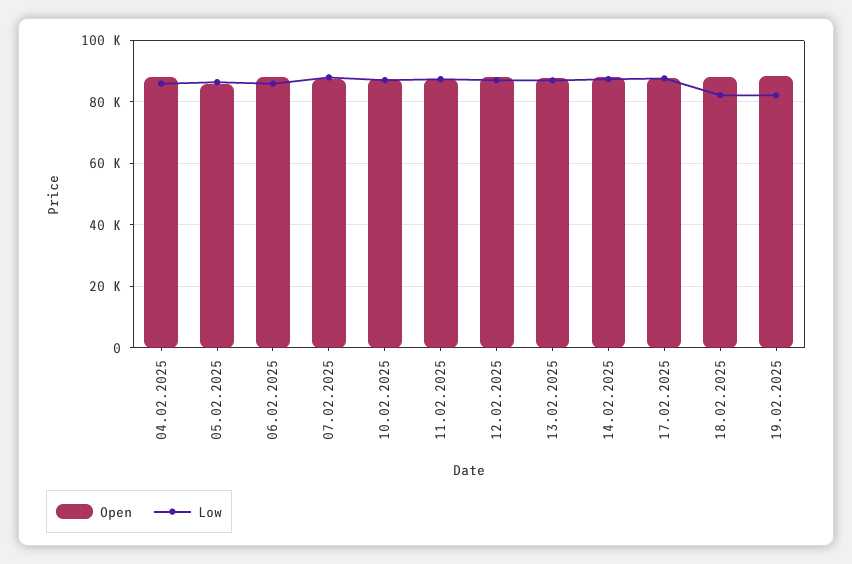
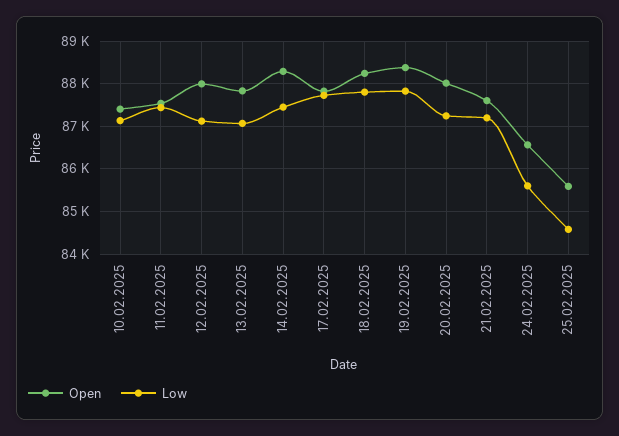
Open, 04.02.2025: 88000 -> none
Low, 04.02.2025: 86000 -> none
Open, 05.02.2025: 86000 -> none
Low, 05.02.2025: 86000 -> none
Open, 06.02.2025: 88000 -> none
Low, 06.02.2025: 86000 -> none
Open, 07.02.2025: 88000 -> none
Low, 07.02.2025: 88000 -> none
Low, 18.02.2025: 82000 -> 87800
Low, 19.02.2025: 82000 -> 87800
Open, 20.02.2025: none -> 88000
Low, 20.02.2025: none -> 87200
Open, 21.02.2025: none -> 87600
Low, 21.02.2025: none -> 87200
Open, 24.02.2025: none -> 86600
Low, 24.02.2025: none -> 85600
Open, 25.02.2025: none -> 85600
Low, 25.02.2025: none -> 84600

